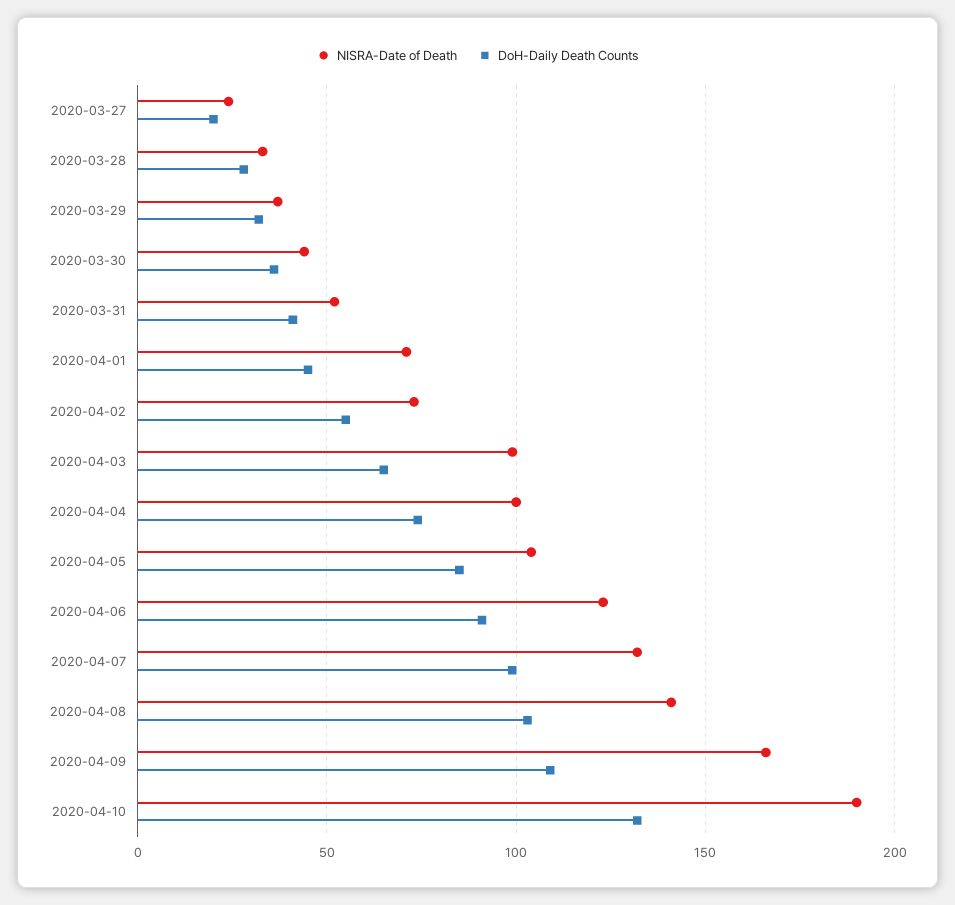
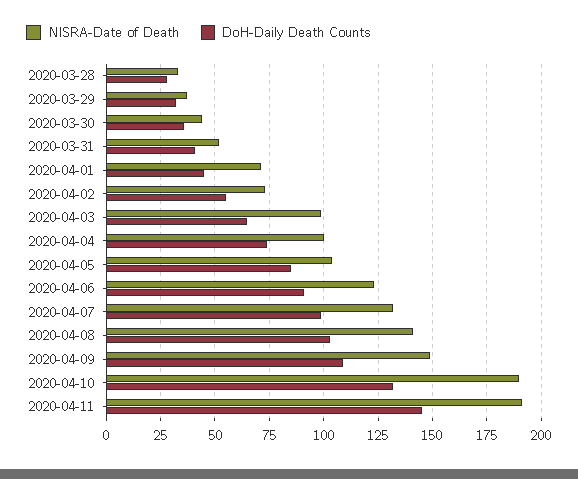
NISRA-Date of Death, 2020-03-27: 25 -> none
DoH-Daily Death Counts, 2020-03-27: 20 -> none
NISRA-Date of Death, 2020-04-09: 165 -> 150
NISRA-Date of Death, 2020-04-11: none -> 190
DoH-Daily Death Counts, 2020-04-11: none -> 145

